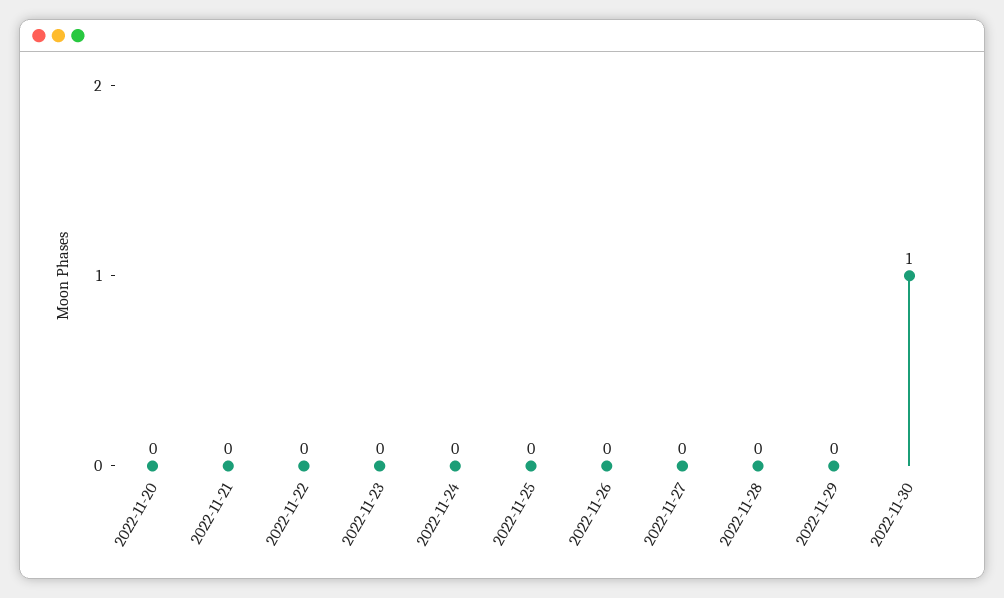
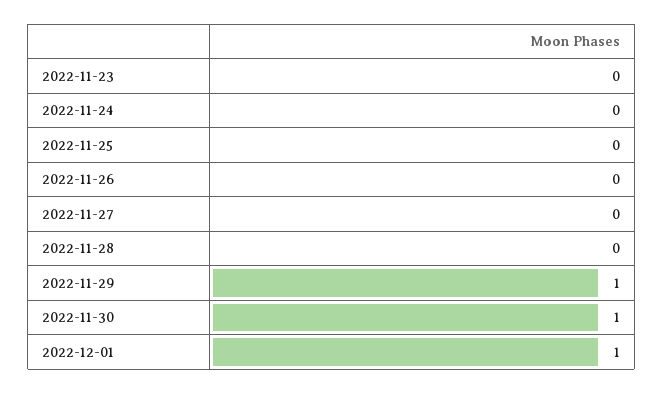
2022-11-20: 0 -> none
2022-11-21: 0 -> none
2022-11-22: 0 -> none
2022-11-29: 0 -> 1
2022-12-01: none -> 1

